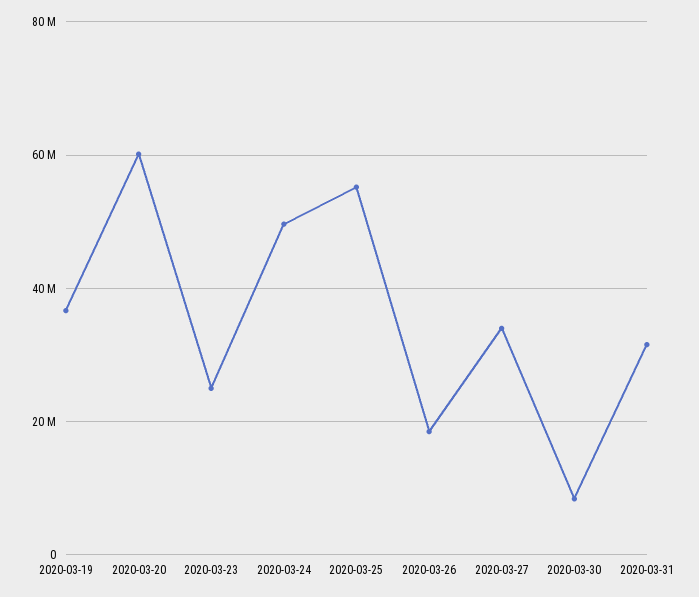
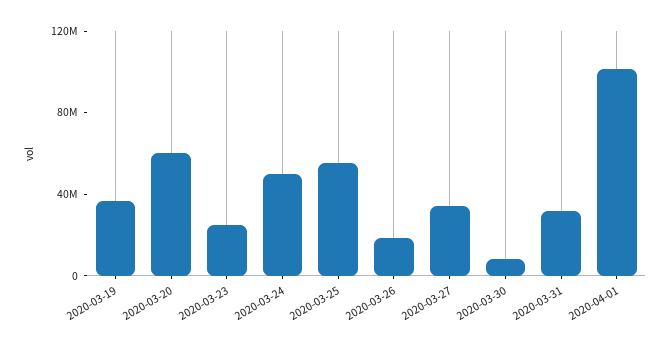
2020-04-01: none -> 100000000

